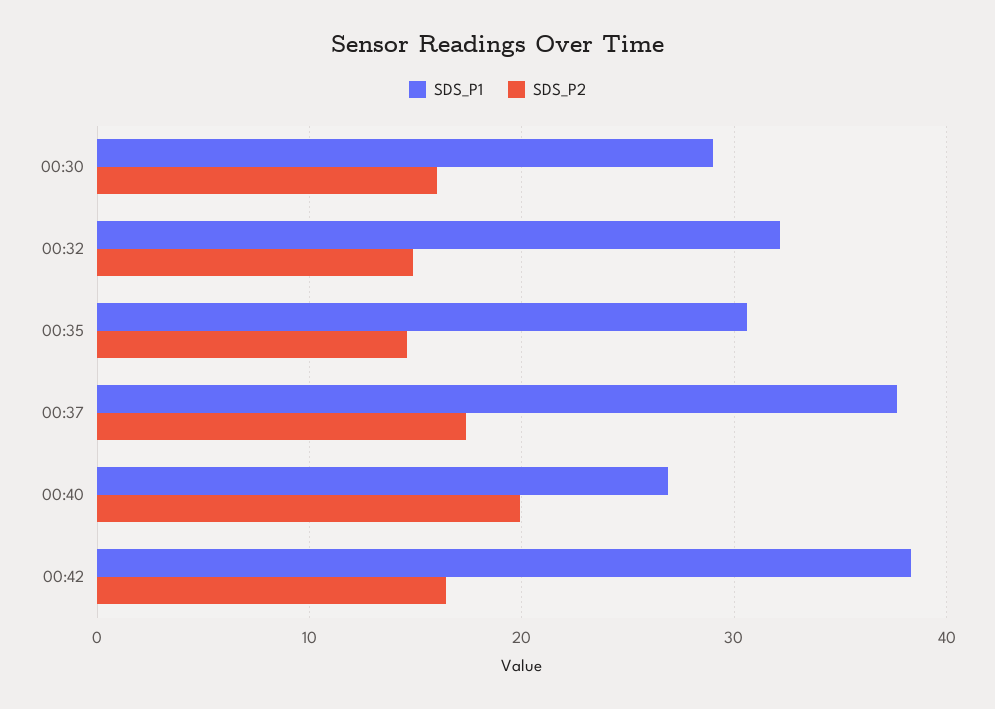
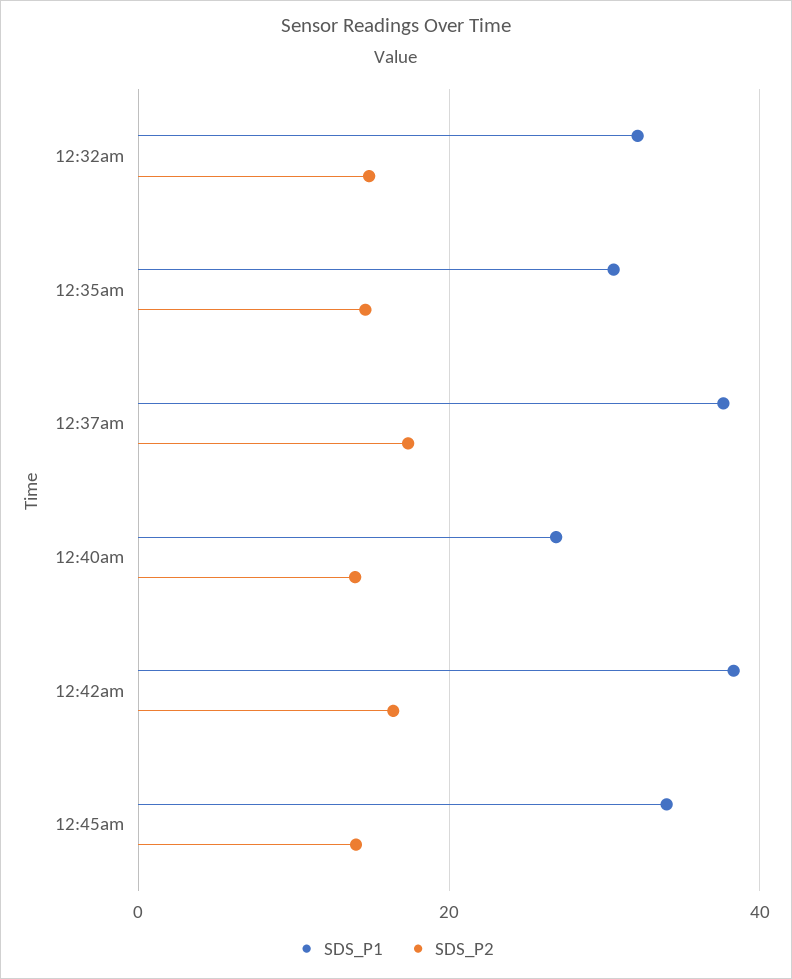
SDS_P1, 00:30: 29 -> none
SDS_P2, 00:30: 16 -> none
SDS_P2, 00:40: 20 -> 14
SDS_P1, 12:45am: none -> 34
SDS_P2, 12:45am: none -> 14

